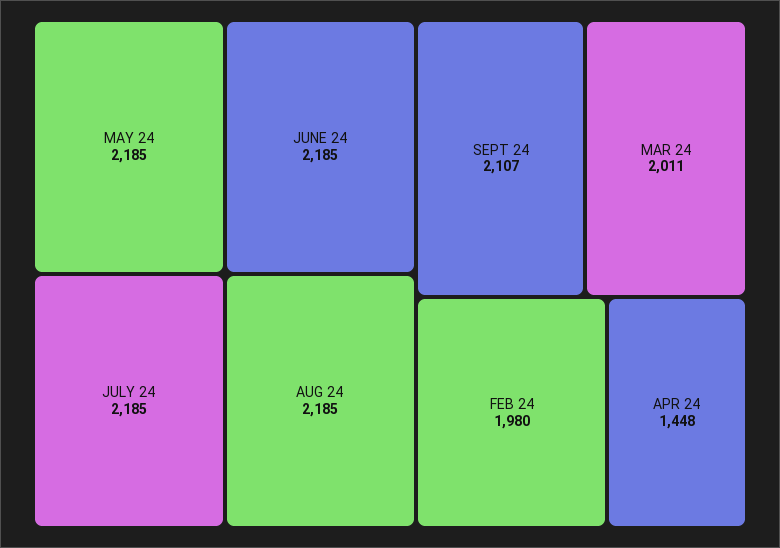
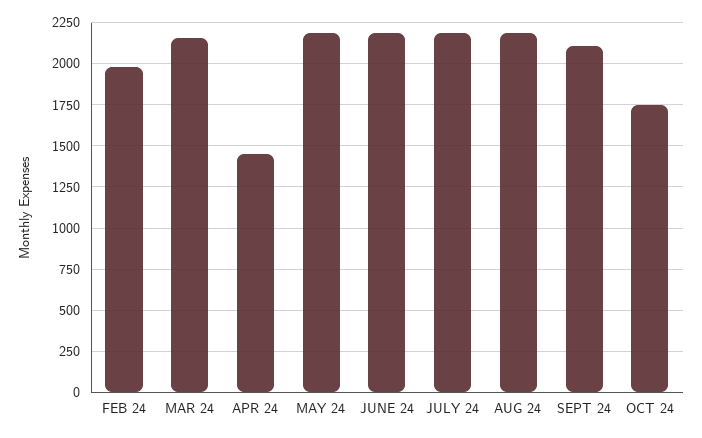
MAR 24: 2011 -> 2150
OCT 24: none -> 1750

